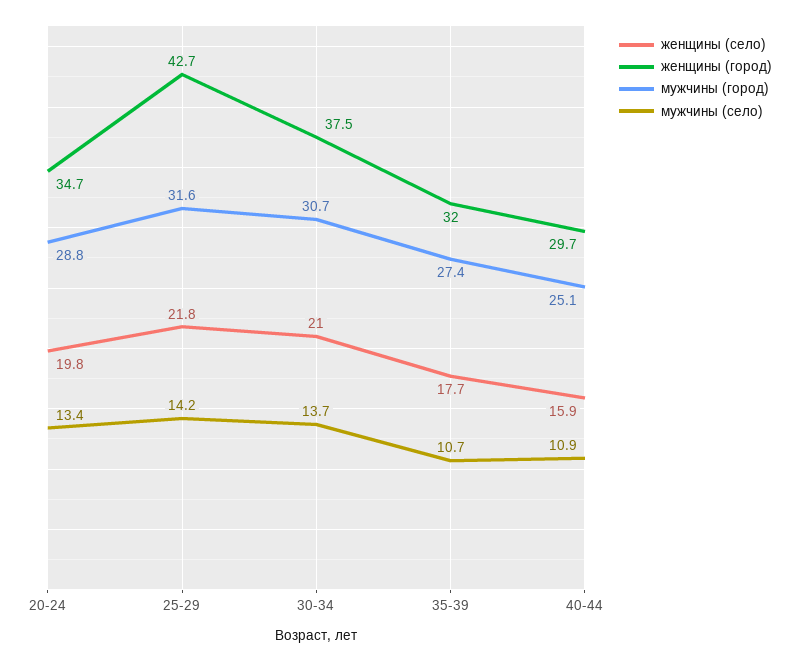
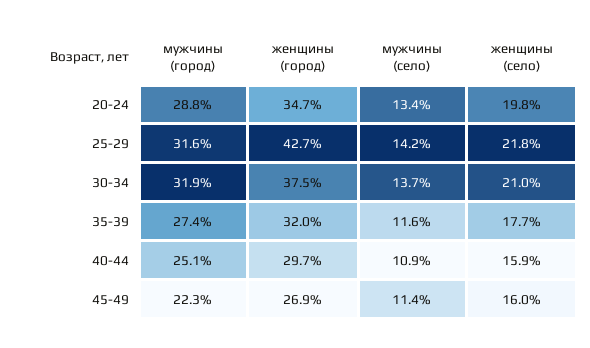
мужчины (город), 30-34: 30.7 -> 31.9
мужчины (село), 35-39: 10.7 -> 11.6
мужчины (город), 45-49: none -> 22.3
женщины (город), 45-49: none -> 26.9
мужчины (село), 45-49: none -> 11.4
женщины (село), 45-49: none -> 16

